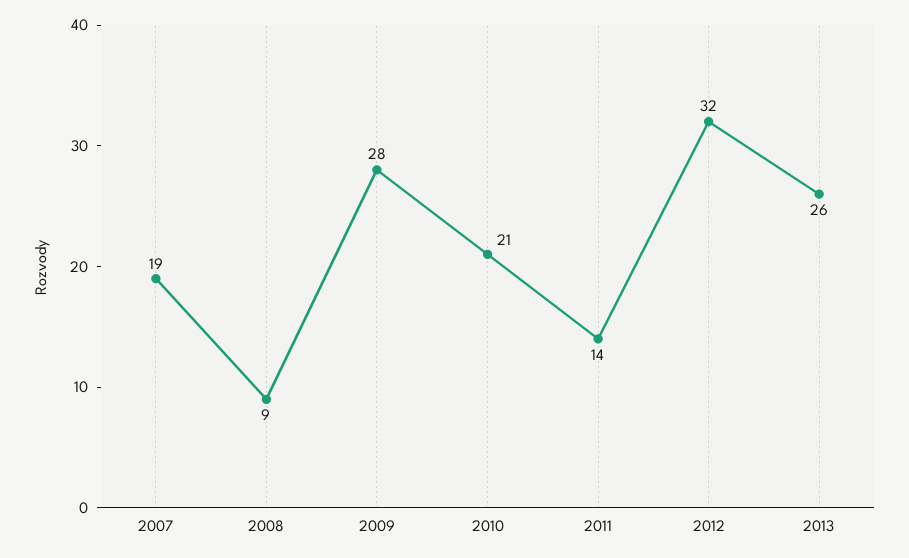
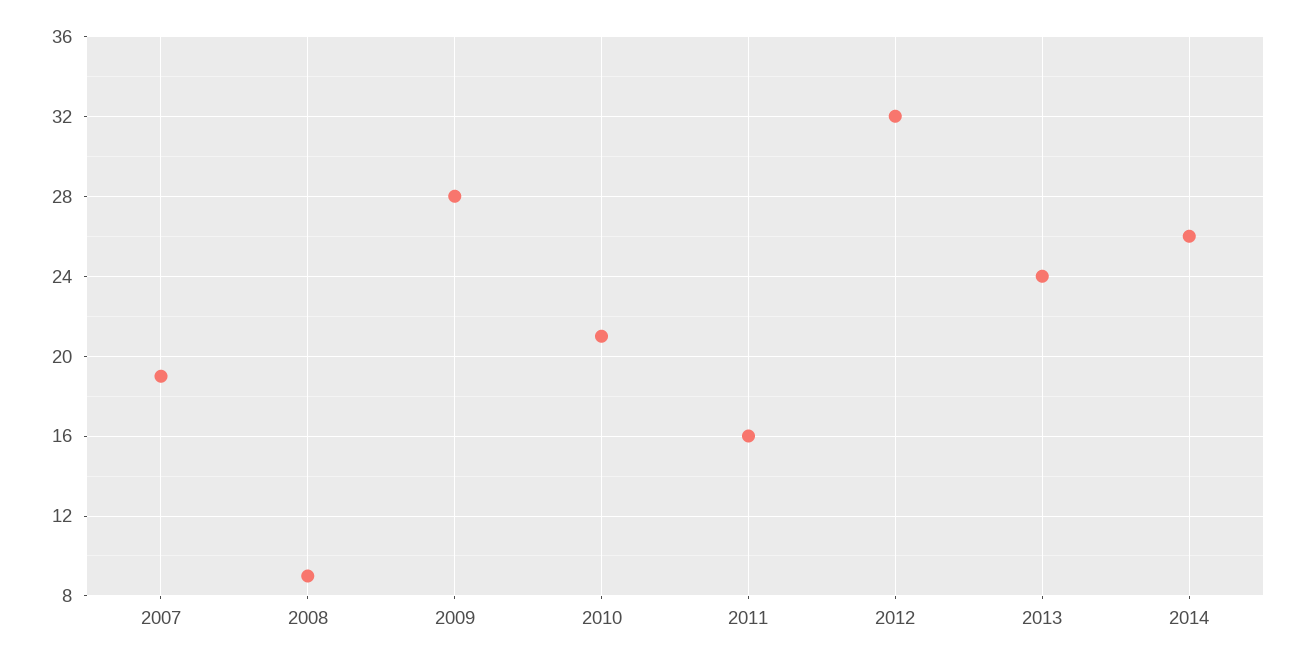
2011: 14 -> 16
2013: 26 -> 24
2014: none -> 26

